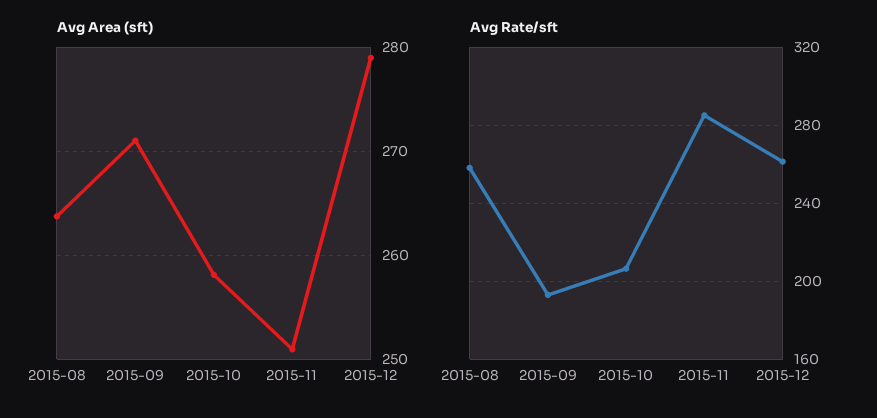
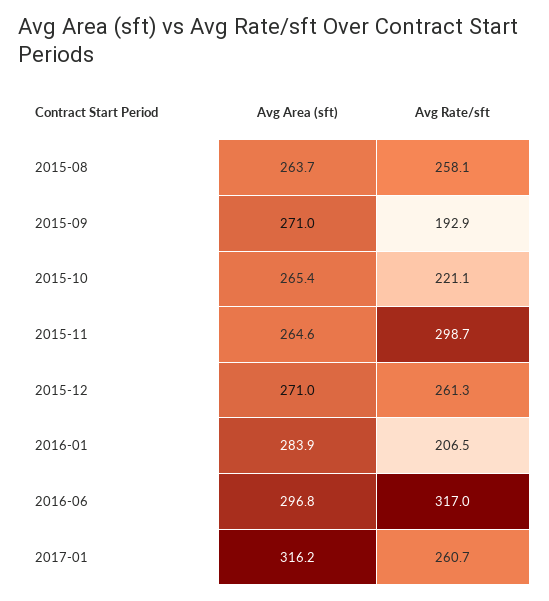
Avg Area (sft), 2015-10: 258 -> 265.4
Avg Area (sft), 2015-11: 251 -> 264.6
Avg Area (sft), 2015-12: 279 -> 271
Avg Rate/sft, 2015-10: 205 -> 221.1
Avg Rate/sft, 2015-11: 285 -> 298.7
Avg Area (sft), 2016-01: none -> 283.9
Avg Rate/sft, 2016-01: none -> 206.5
Avg Area (sft), 2016-06: none -> 296.8
Avg Rate/sft, 2016-06: none -> 317
Avg Area (sft), 2017-01: none -> 316.2
Avg Rate/sft, 2017-01: none -> 260.7

